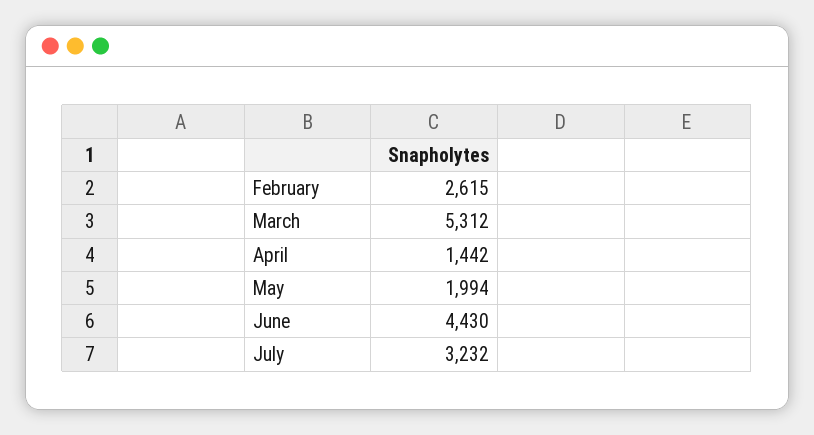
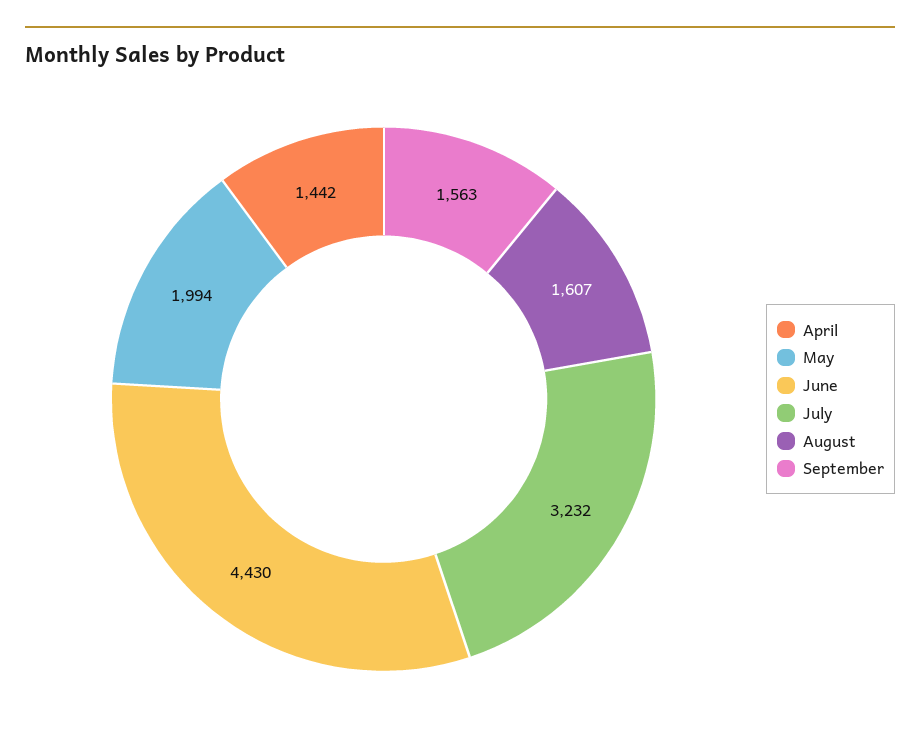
February: 2615 -> none
March: 5312 -> none
August: none -> 1607
September: none -> 1563

